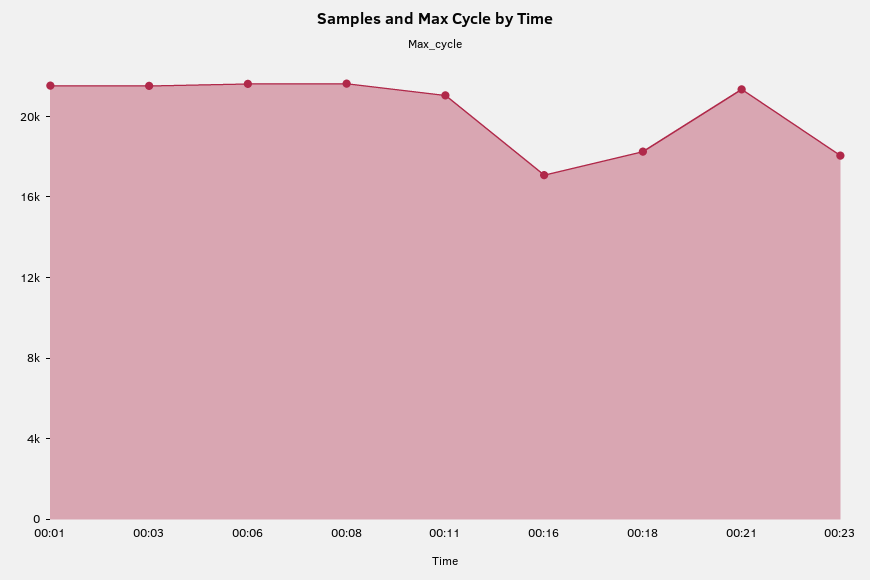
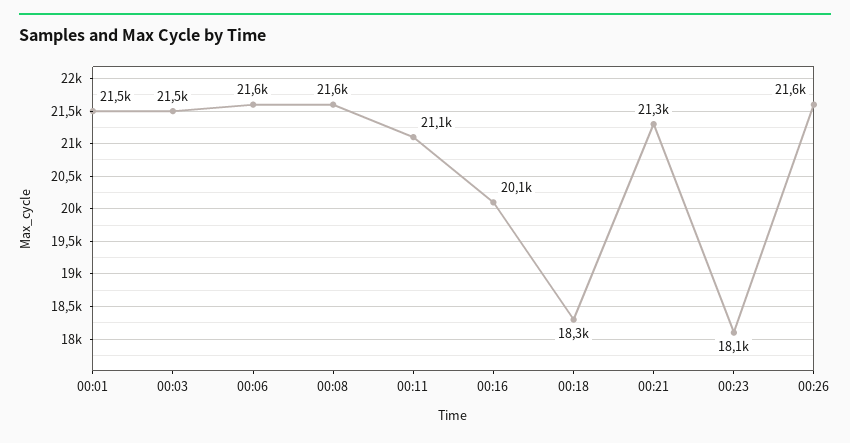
00:16: 17000 -> 20100
00:26: none -> 21600

